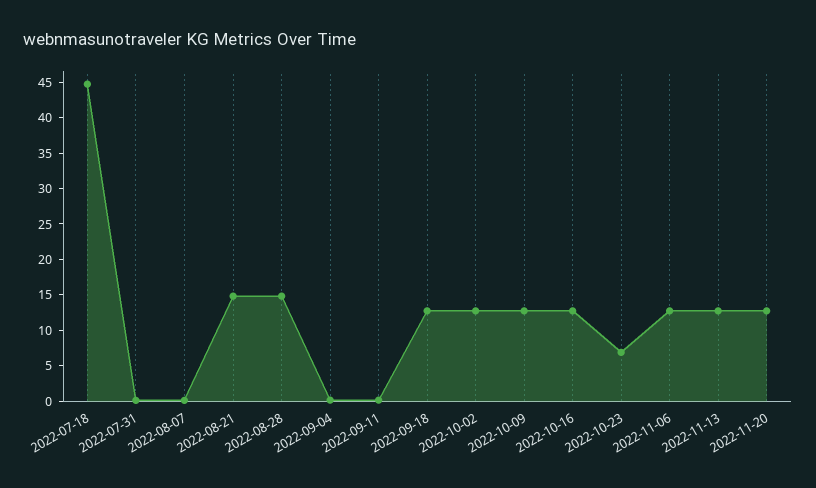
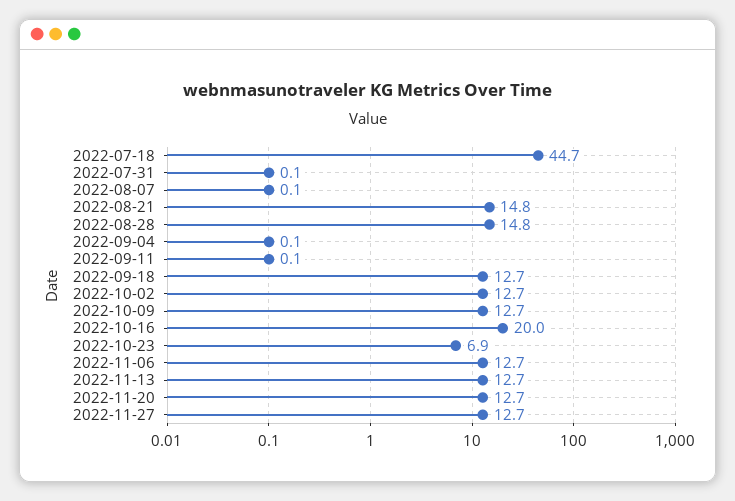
2022-10-16: 12.5 -> 20
2022-11-27: none -> 12.7

